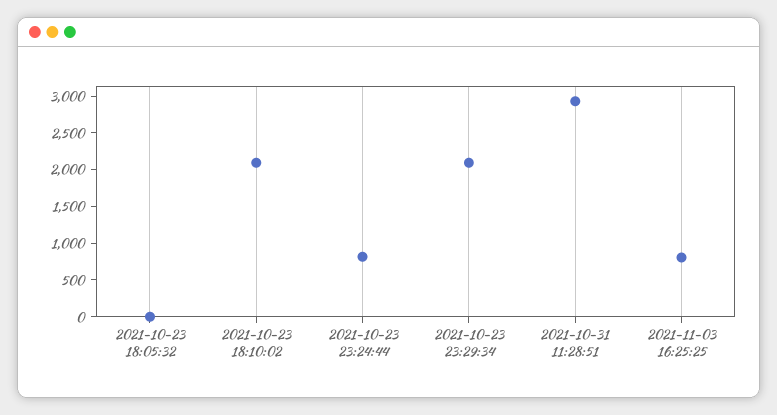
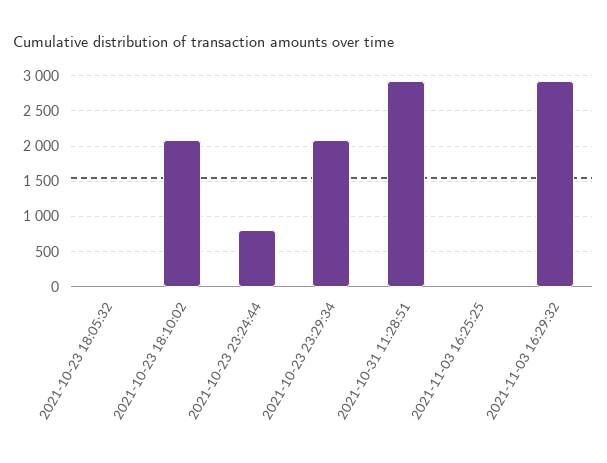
2021-11-03 16:25:25: 750 -> 0
2021-11-03 16:29:32: none -> 2900

